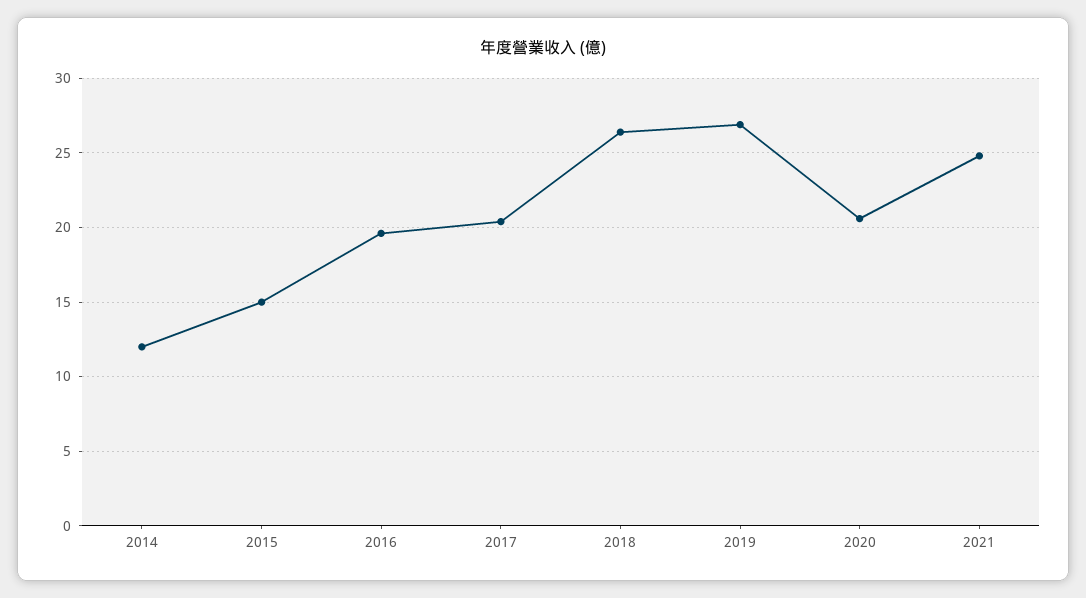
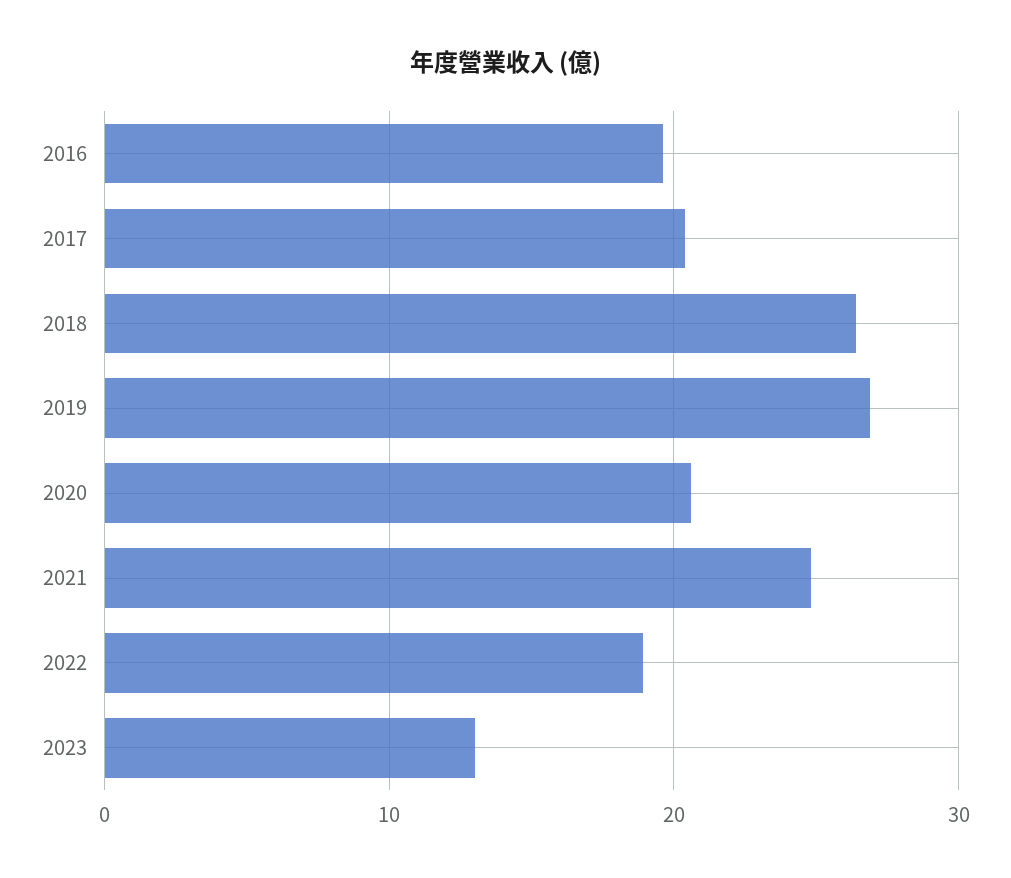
2014: 12 -> none
2015: 15 -> none
2022: none -> 19
2023: none -> 13

